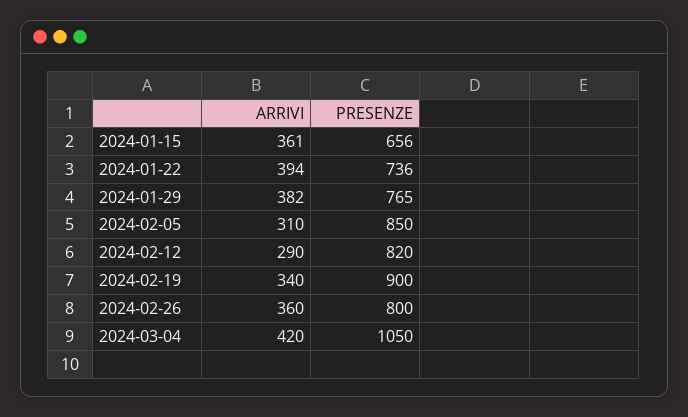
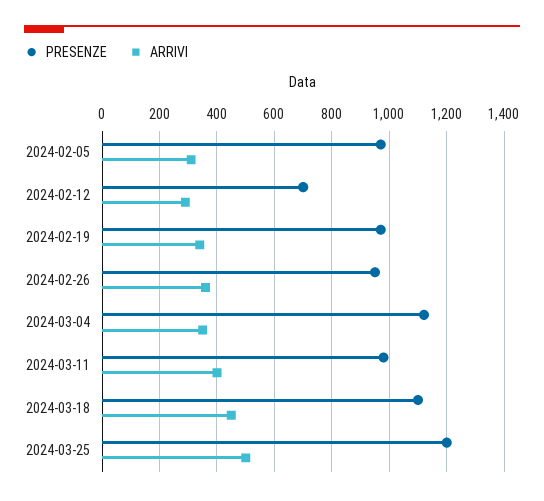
ARRIVI, 2024-01-15: 361 -> none
PRESENZE, 2024-01-15: 656 -> none
ARRIVI, 2024-01-22: 394 -> none
PRESENZE, 2024-01-22: 736 -> none
ARRIVI, 2024-01-29: 382 -> none
PRESENZE, 2024-01-29: 765 -> none
PRESENZE, 2024-02-05: 850 -> 975
PRESENZE, 2024-02-12: 820 -> 700
PRESENZE, 2024-02-19: 900 -> 975
PRESENZE, 2024-02-26: 800 -> 950
ARRIVI, 2024-03-04: 420 -> 350
PRESENZE, 2024-03-04: 1050 -> 1125
PRESENZE, 2024-03-11: none -> 975
ARRIVI, 2024-03-11: none -> 400
PRESENZE, 2024-03-18: none -> 1100
ARRIVI, 2024-03-18: none -> 450
PRESENZE, 2024-03-25: none -> 1200
ARRIVI, 2024-03-25: none -> 500

